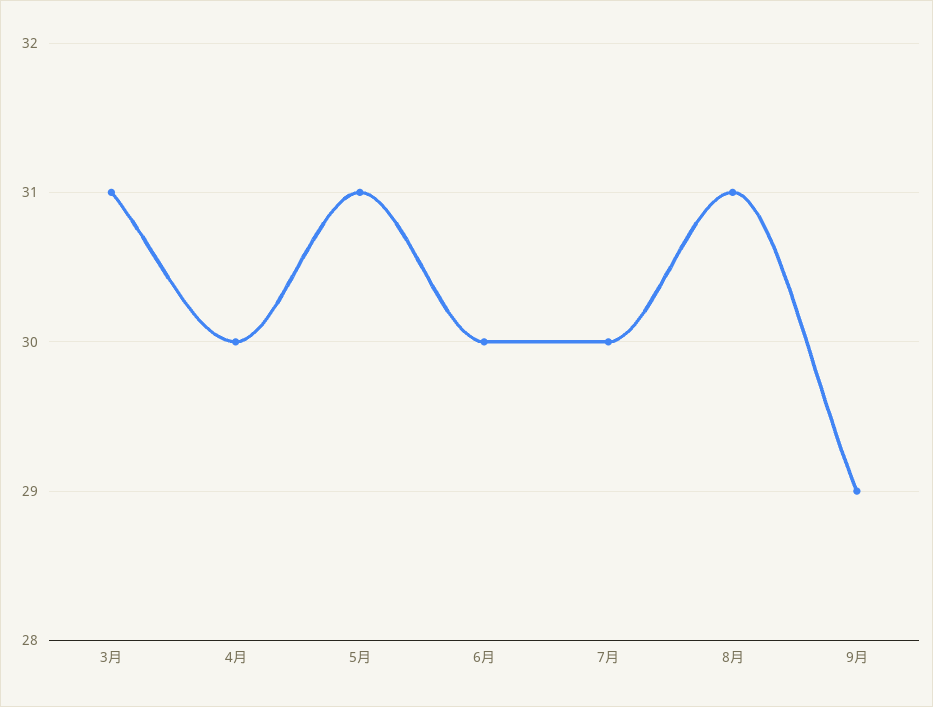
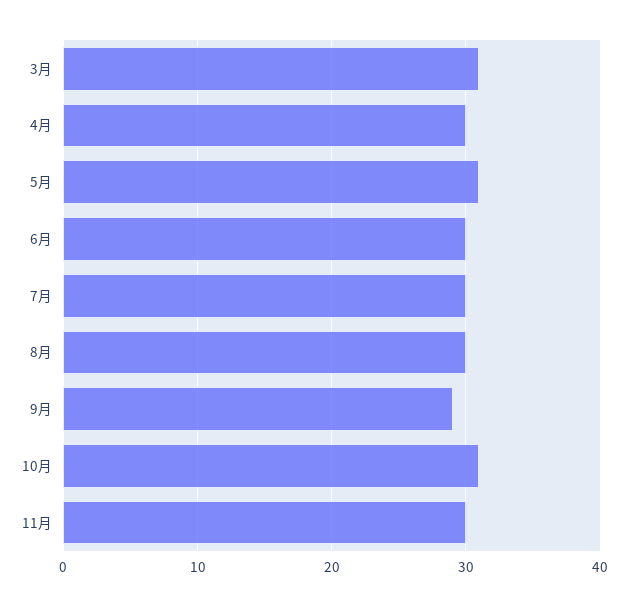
8月: 31 -> 30
10月: none -> 31
11月: none -> 30

